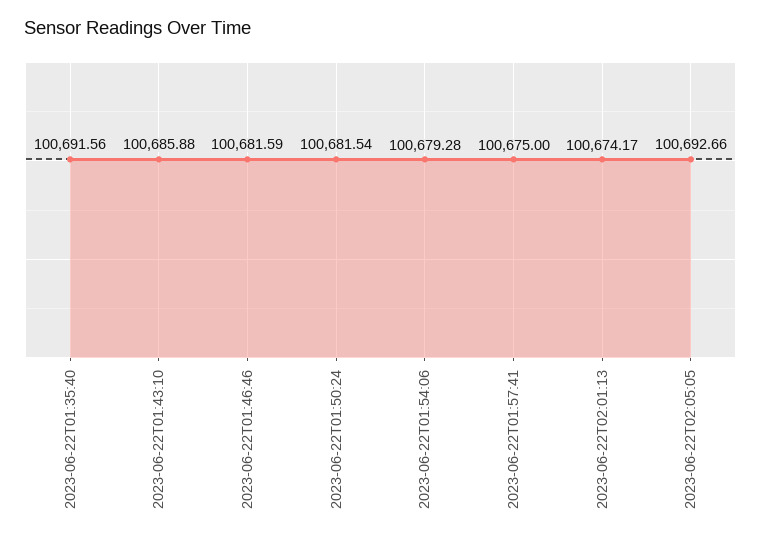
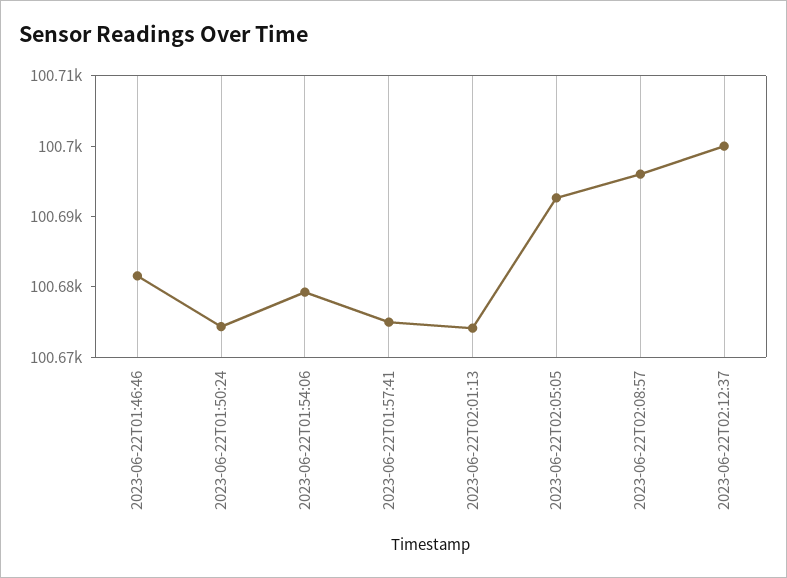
2023-06-22T01:35:40: 100691.56 -> none
2023-06-22T01:43:10: 100685.88 -> none
2023-06-22T01:50:24: 100681.54 -> 100674
2023-06-22T02:08:57: none -> 100696
2023-06-22T02:12:37: none -> 100700

